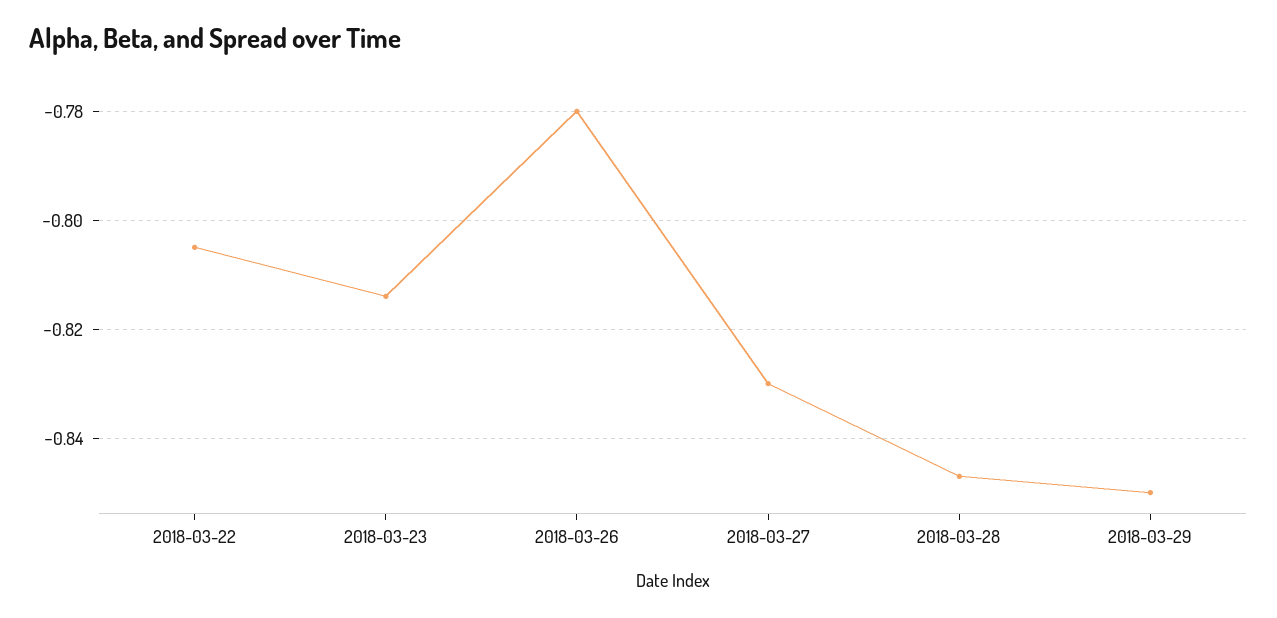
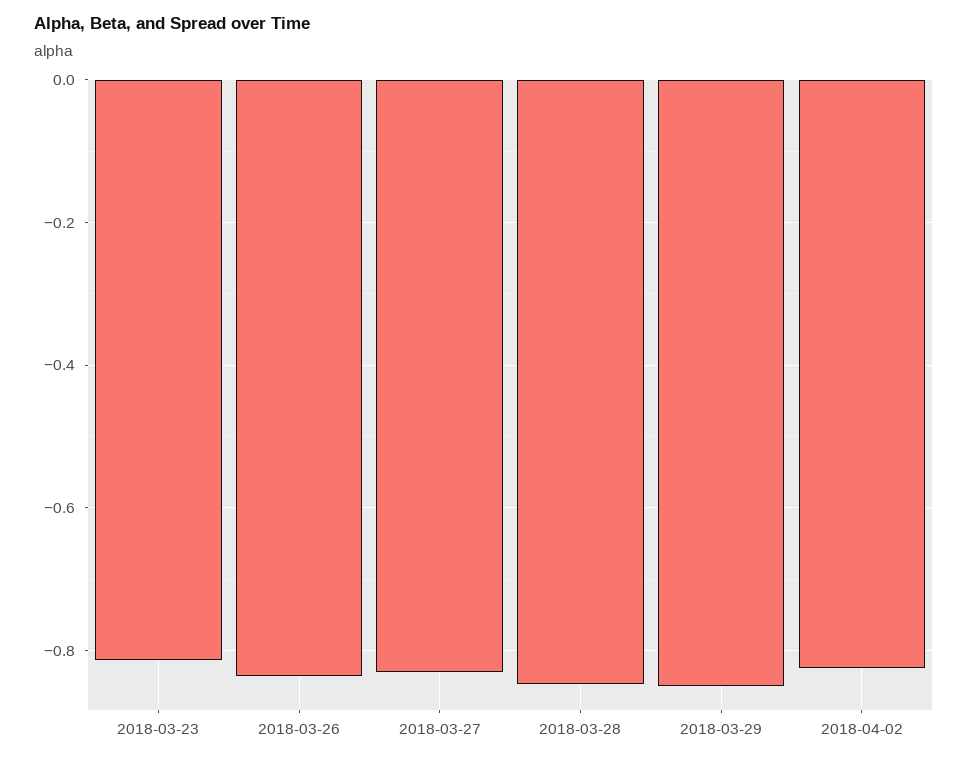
2018-03-22: -0.805 -> none
2018-03-26: -0.78 -> -0.84
2018-04-02: none -> -0.82

